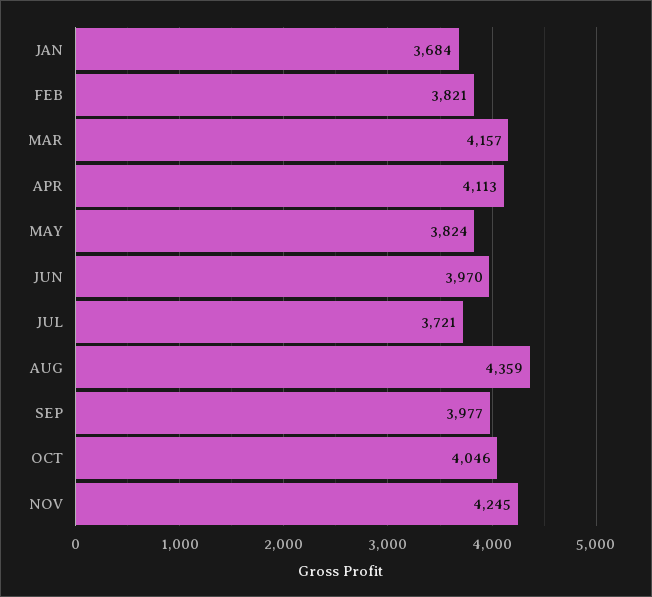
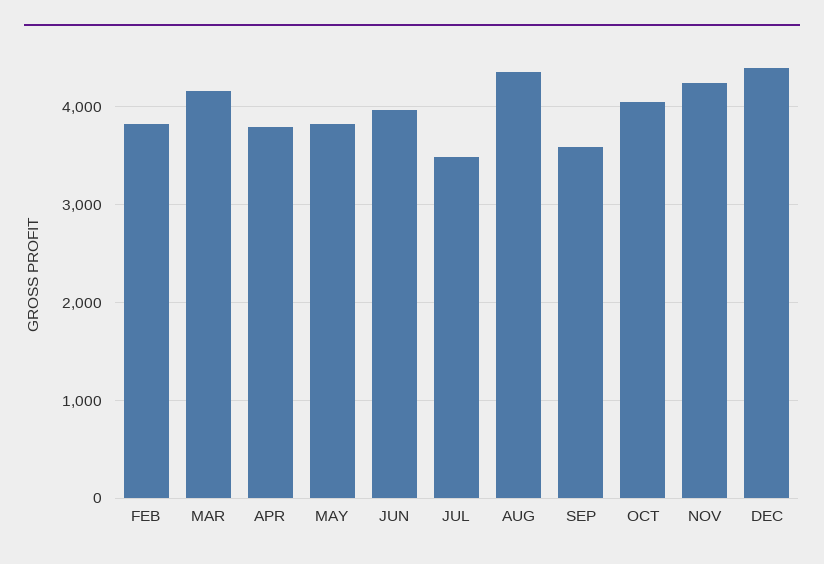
JAN: 3684 -> none
APR: 4113 -> 3800
JUL: 3721 -> 3500
SEP: 3977 -> 3600
DEC: none -> 4400

